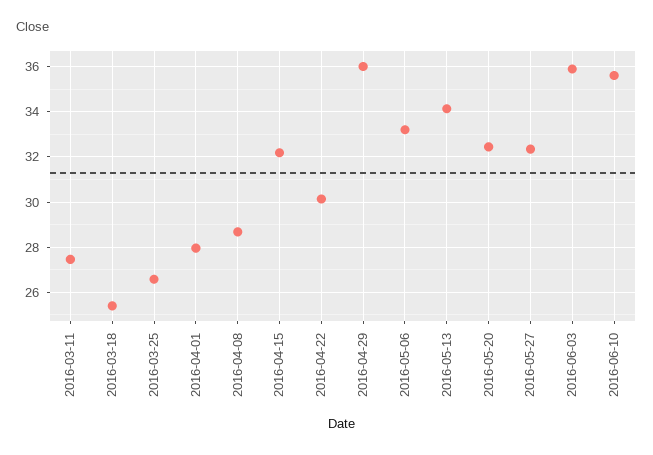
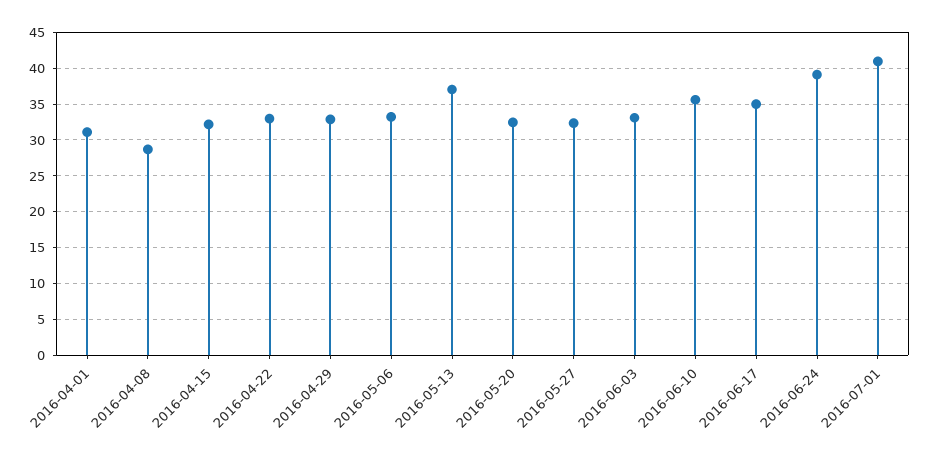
2016-03-11: 27.5 -> none
2016-03-18: 25.5 -> none
2016-03-25: 26.5 -> none
2016-04-01: 28 -> 31
2016-04-22: 30 -> 33
2016-04-29: 36 -> 33
2016-05-13: 34 -> 37
2016-06-03: 36 -> 33
2016-06-17: none -> 35
2016-06-24: none -> 39
2016-07-01: none -> 41

